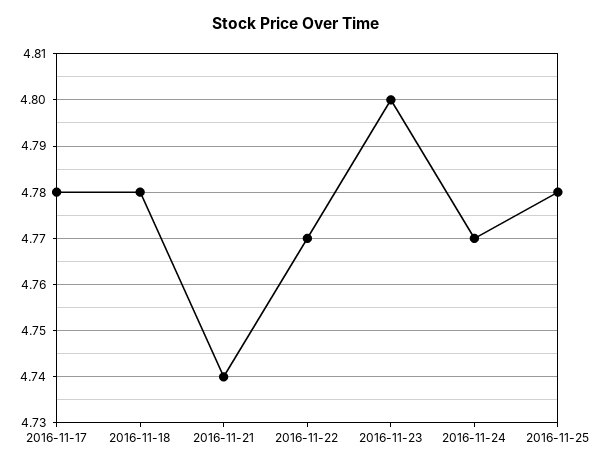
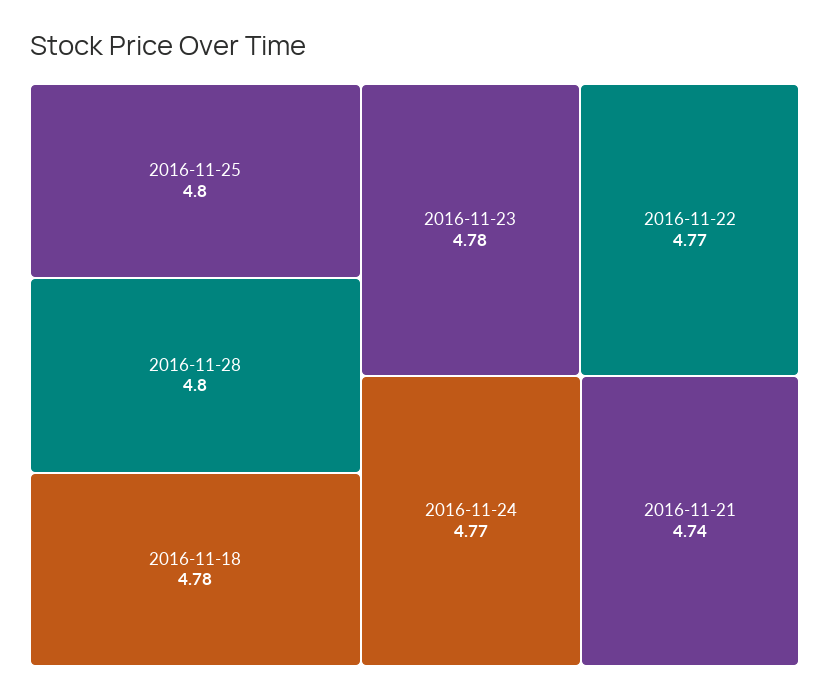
2016-11-17: 4.78 -> none
2016-11-23: 4.8 -> 4.78
2016-11-25: 4.78 -> 4.8
2016-11-28: none -> 4.8

